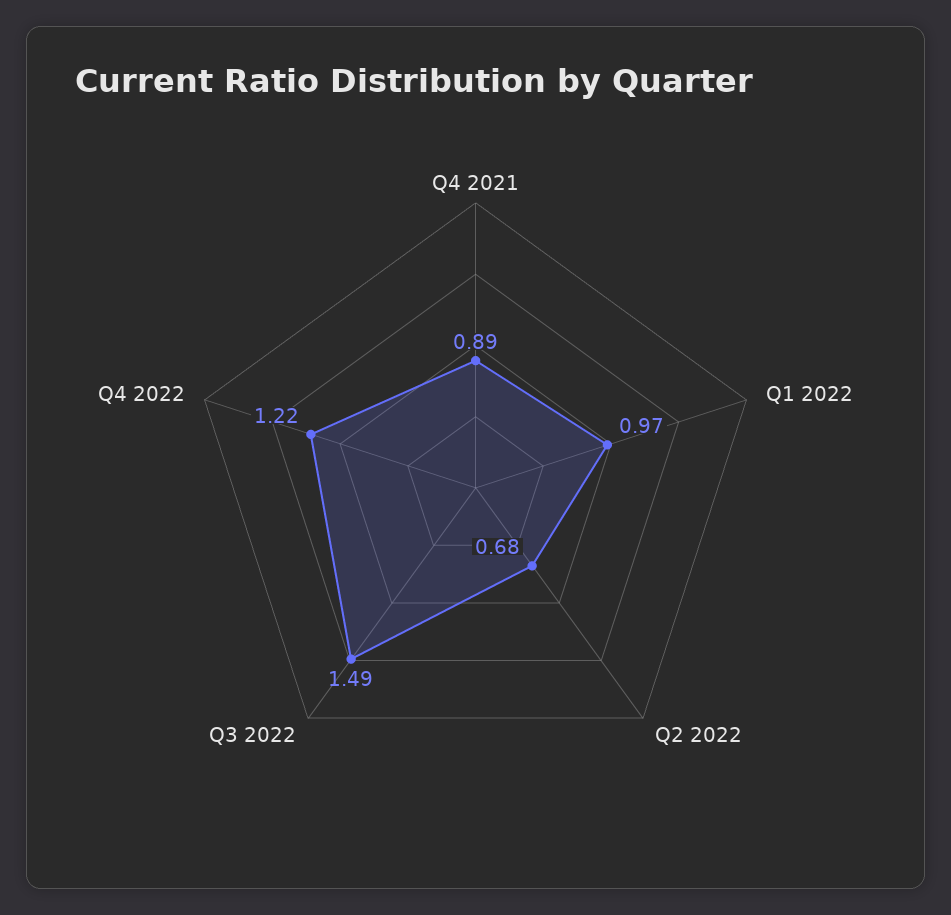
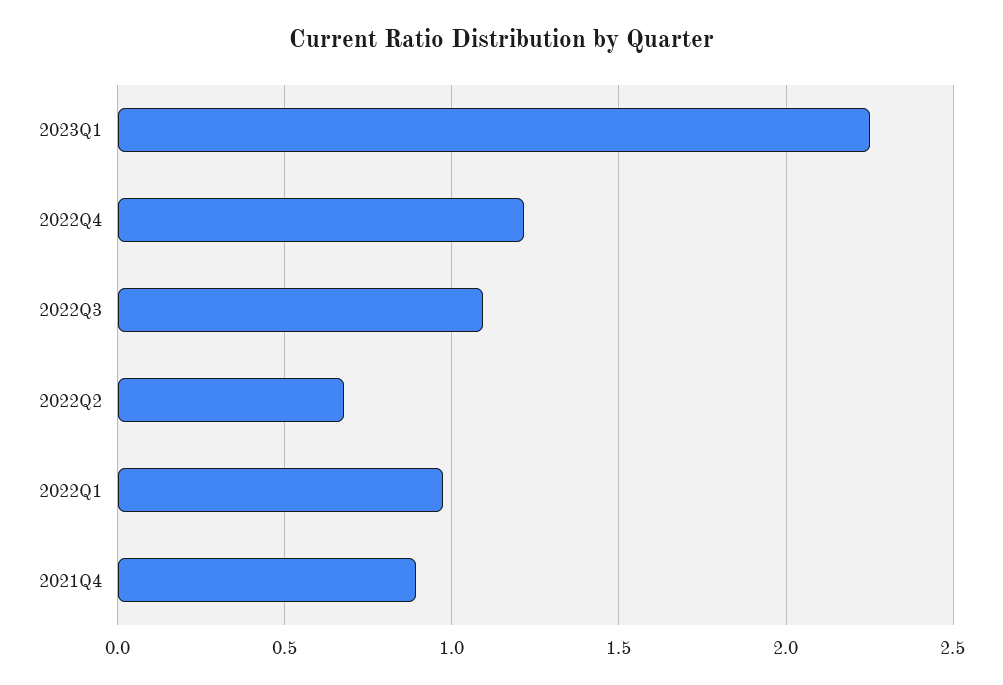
Q3 2022: 1.49 -> 1.1
2023Q1: none -> 2.25

